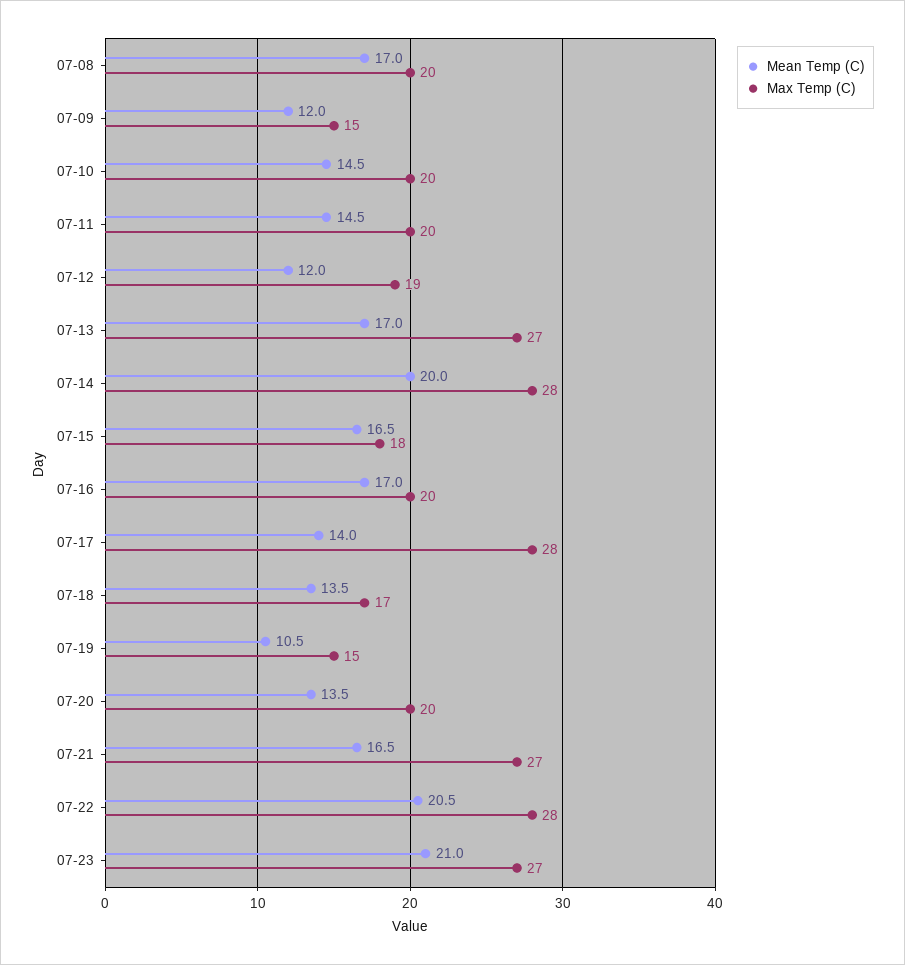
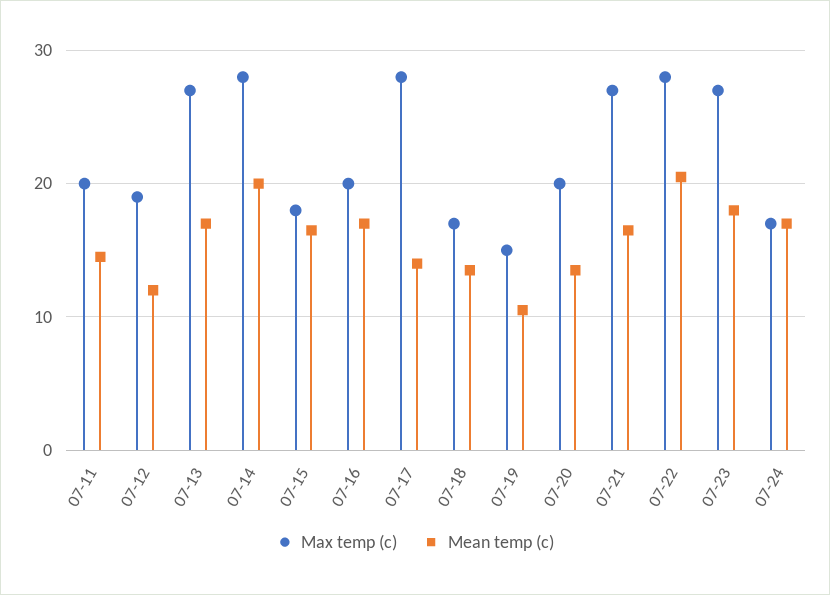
Mean Temp (C), 07-08: 17 -> none
Max Temp (C), 07-08: 20 -> none
Mean Temp (C), 07-09: 12 -> none
Max Temp (C), 07-09: 15 -> none
Mean Temp (C), 07-10: 14.5 -> none
Max Temp (C), 07-10: 20 -> none
Mean Temp (C), 07-23: 21 -> 18
Max Temp (C), 07-24: none -> 17
Mean Temp (C), 07-24: none -> 17

